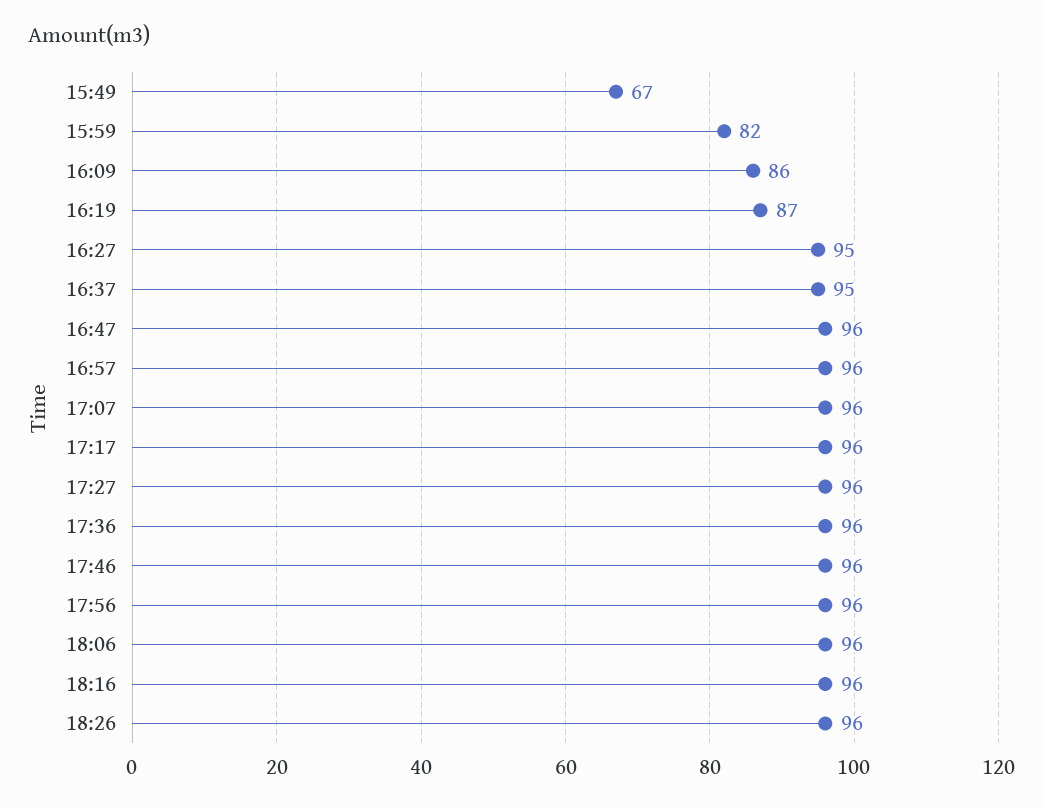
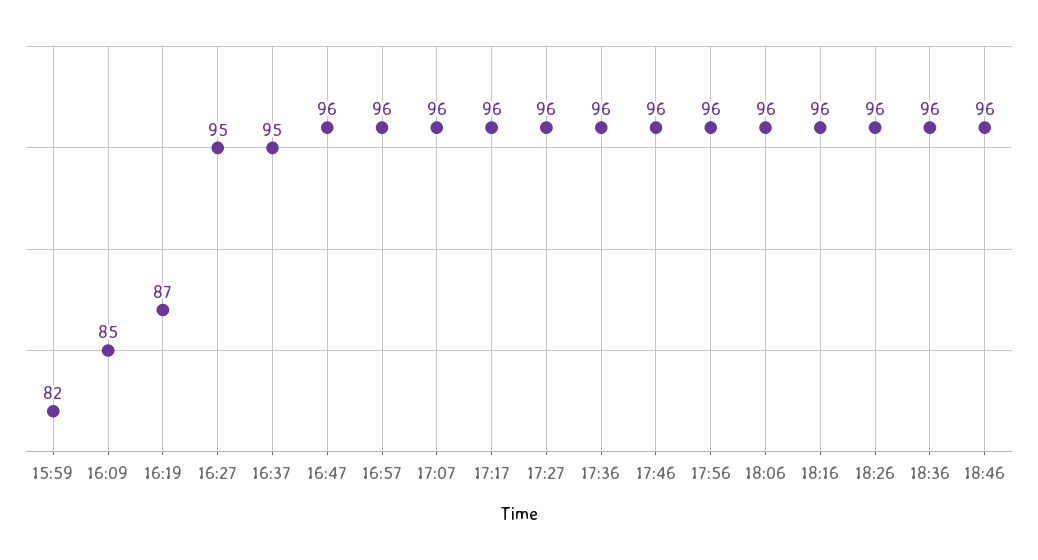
15:49: 67 -> none
16:09: 86 -> 85
18:36: none -> 96
18:46: none -> 96

